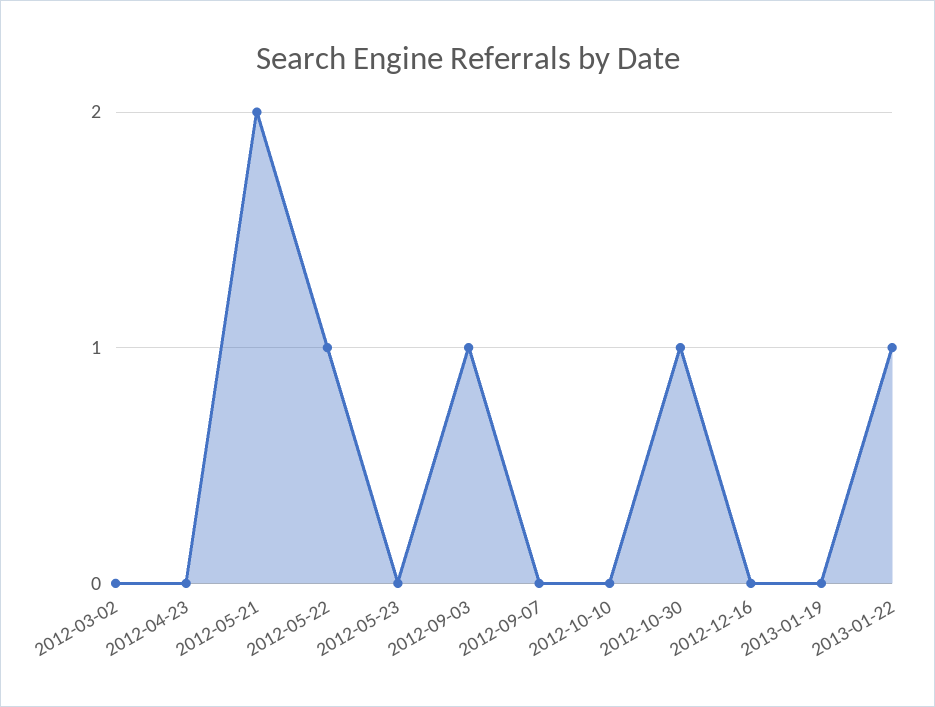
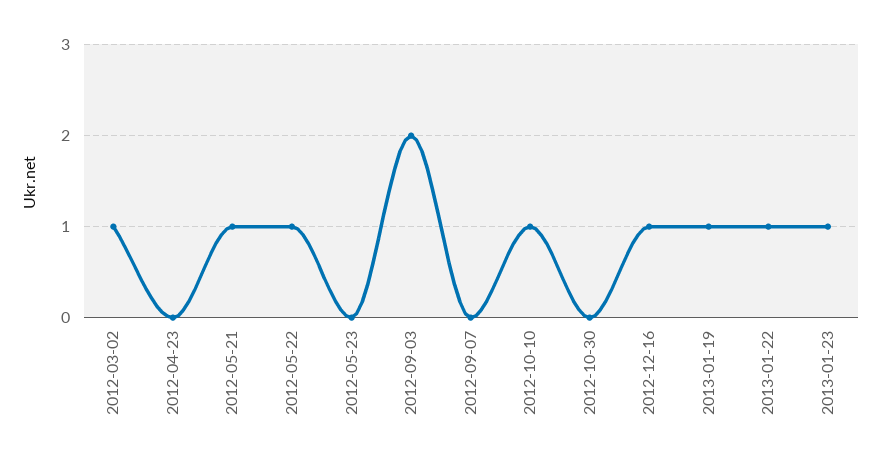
2012-03-02: 0 -> 1
2012-05-21: 2 -> 1
2012-09-03: 1 -> 2
2012-10-10: 0 -> 1
2012-10-30: 1 -> 0
2012-12-16: 0 -> 1
2013-01-19: 0 -> 1
2013-01-23: none -> 1

